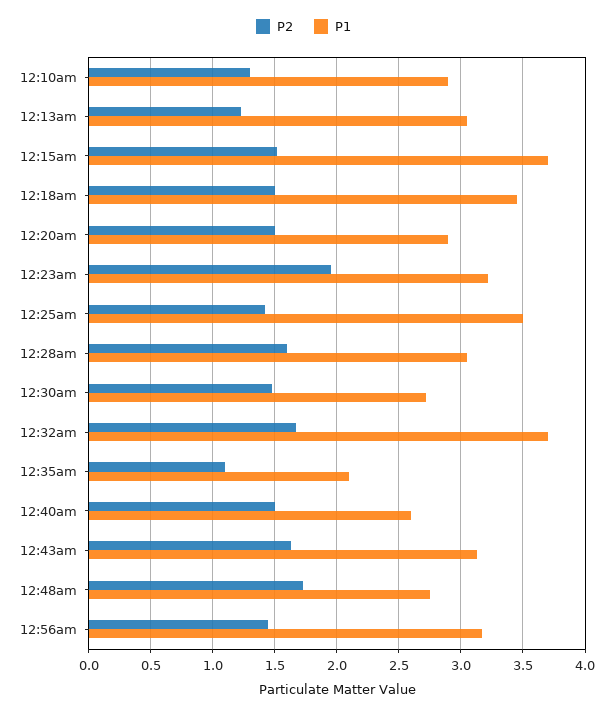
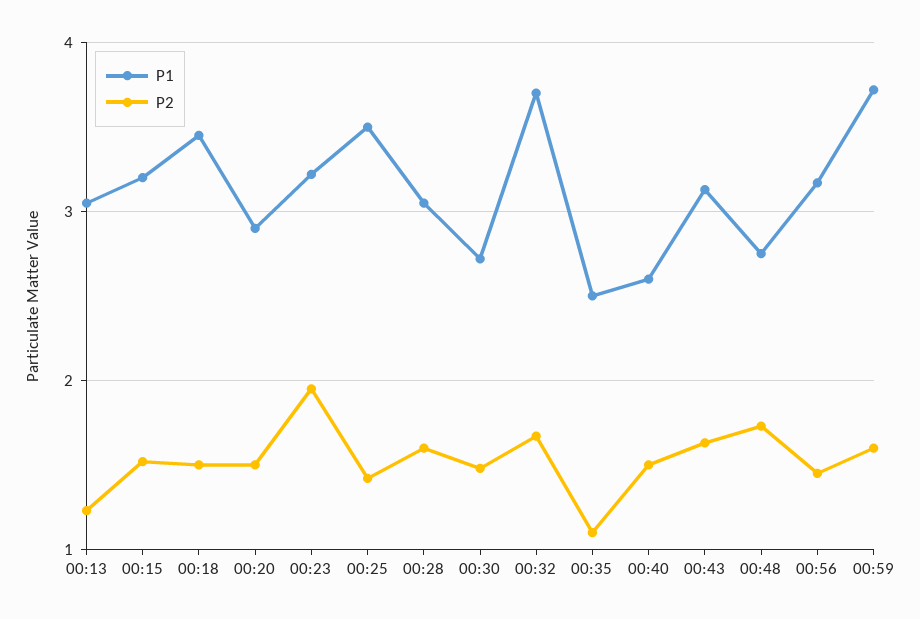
P2, 12:10am: 1.3 -> none
P1, 12:10am: 2.9 -> none
P1, 12:15am: 3.7 -> 3.2
P1, 12:35am: 2.1 -> 2.5
P1, 00:59: none -> 3.7
P2, 00:59: none -> 1.6

